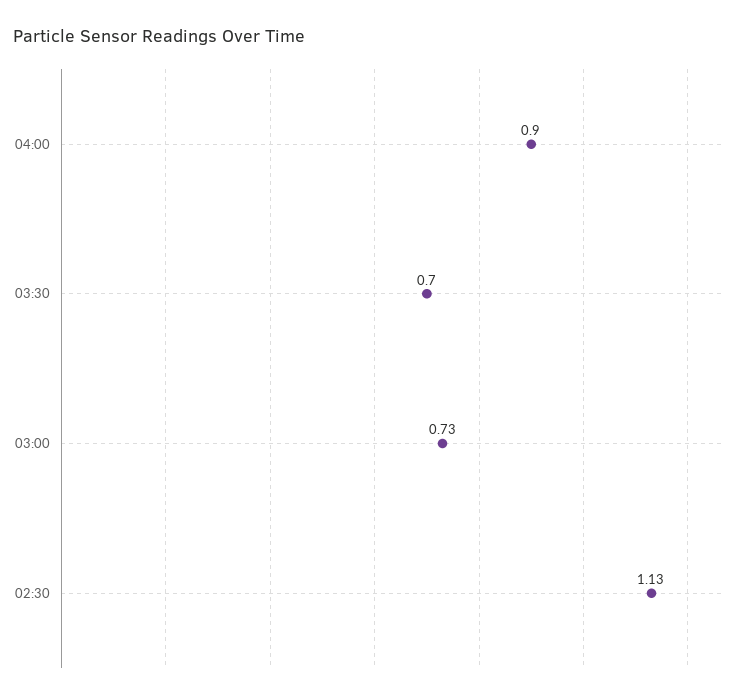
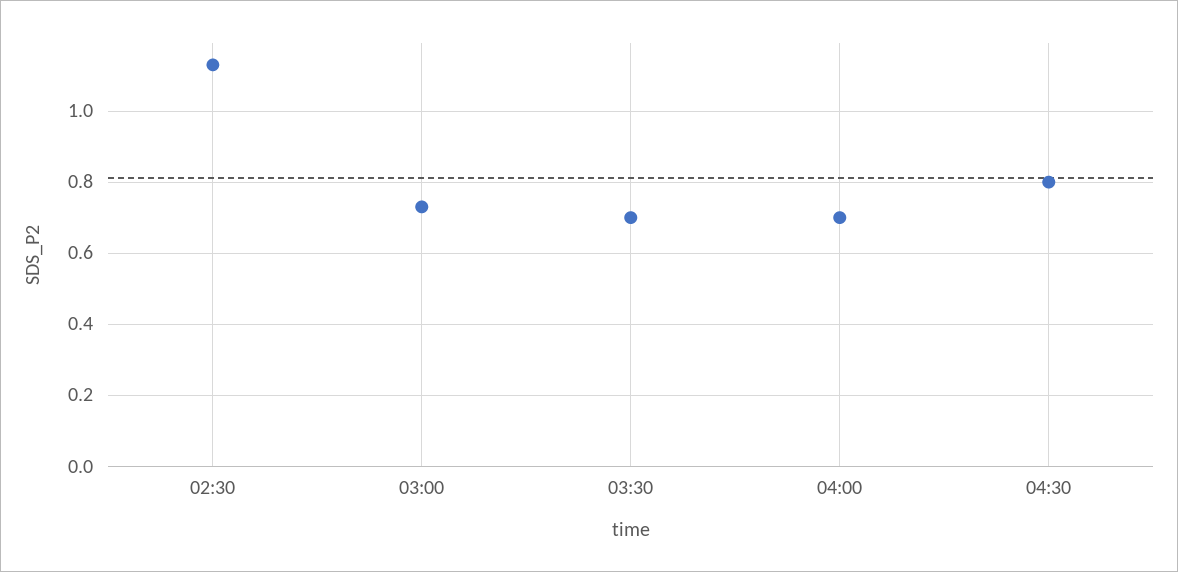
04:00: 0.9 -> 0.7
04:30: none -> 0.8

